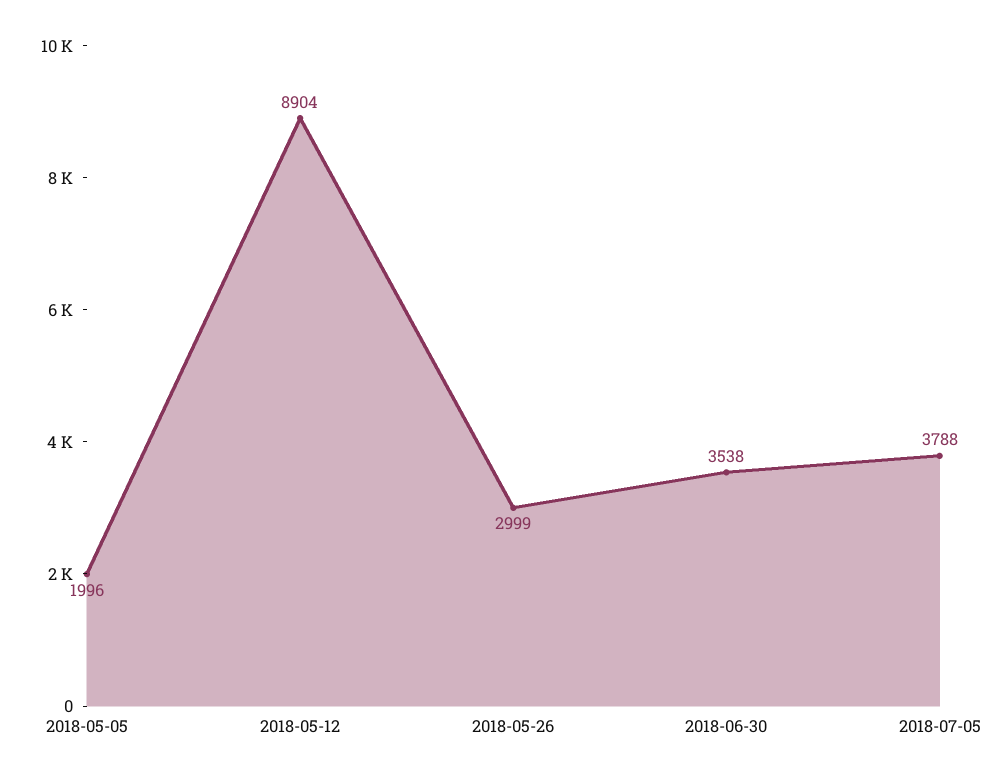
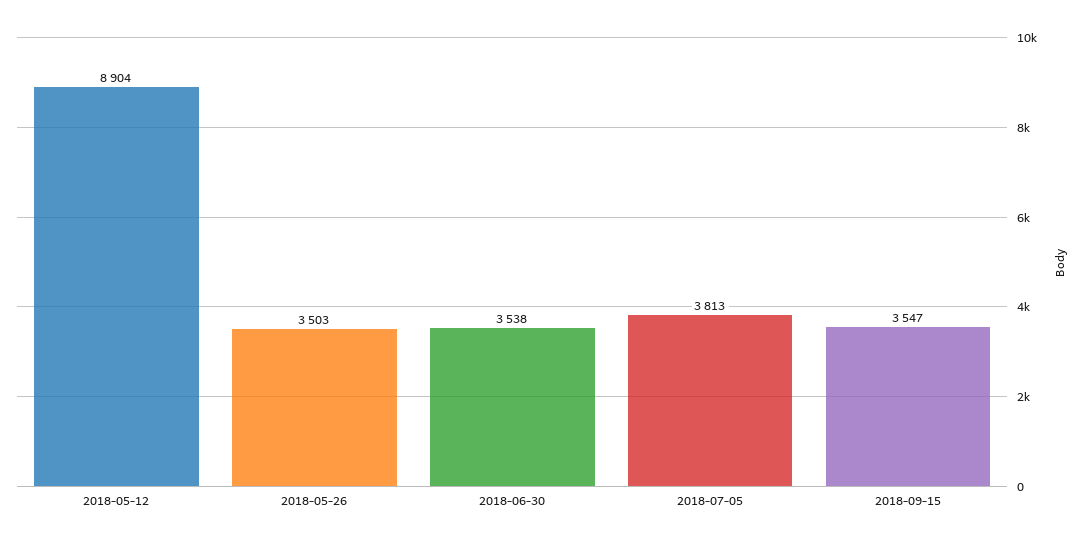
2018-05-05: 1996 -> none
2018-05-26: 2999 -> 3503
2018-07-05: 3788 -> 3813
2018-09-15: none -> 3547

